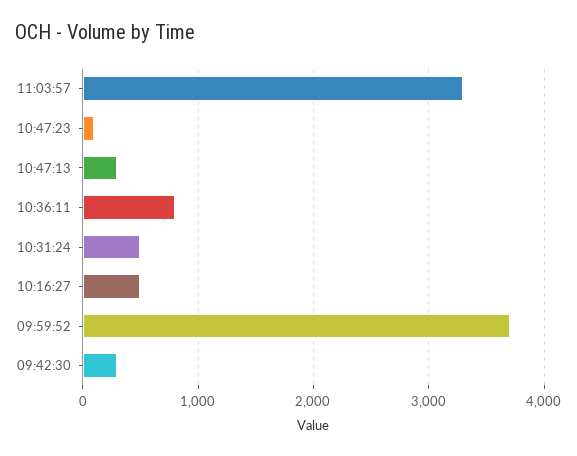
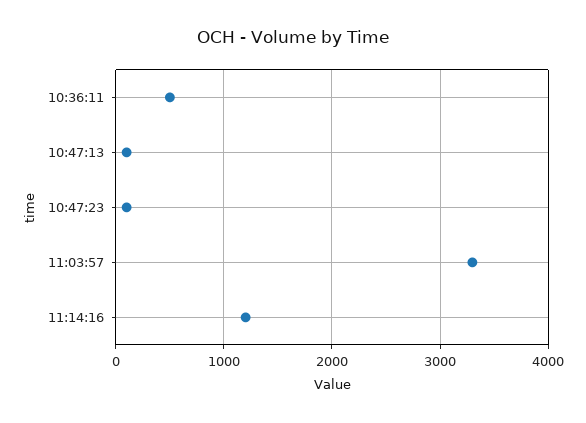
10:47:13: 300 -> 100
10:36:11: 800 -> 500
10:31:24: 500 -> none
10:16:27: 500 -> none
09:59:52: 3700 -> none
09:42:30: 300 -> none
11:14:16: none -> 1200

